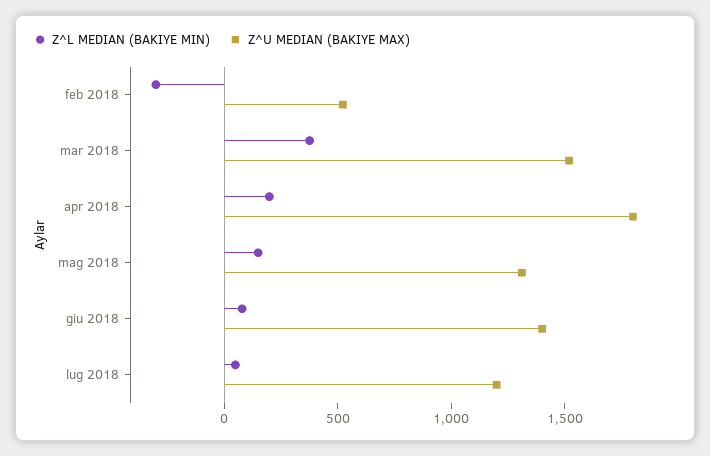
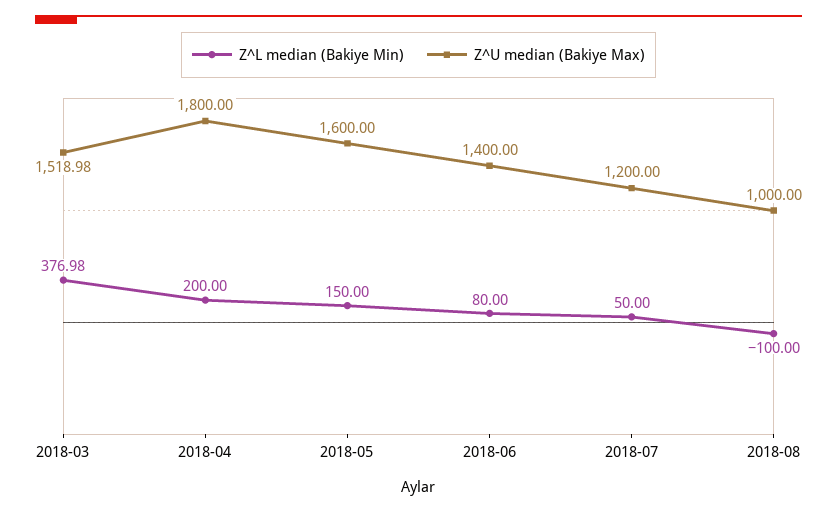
Z^L MEDIAN (BAKIYE MIN), feb 2018: -300 -> none
Z^U MEDIAN (BAKIYE MAX), feb 2018: 500 -> none
Z^U MEDIAN (BAKIYE MAX), mag 2018: 1300 -> 1600
Z^L MEDIAN (BAKIYE MIN), 2018-08: none -> -100
Z^U MEDIAN (BAKIYE MAX), 2018-08: none -> 1000

